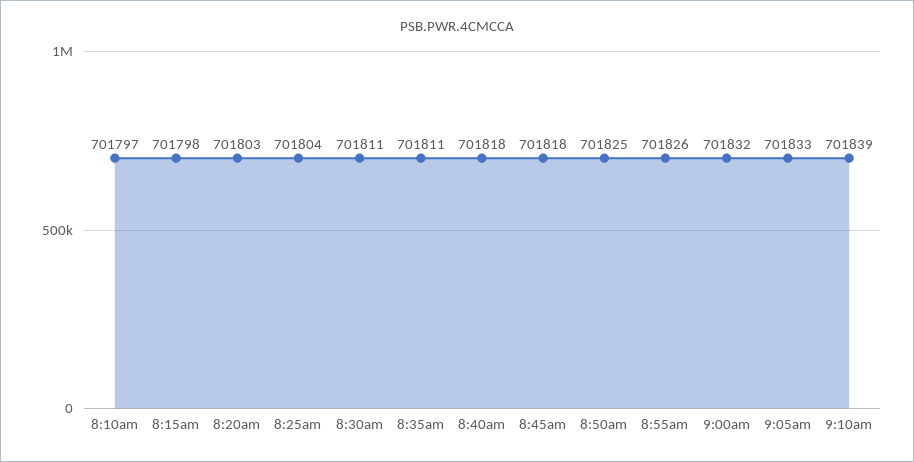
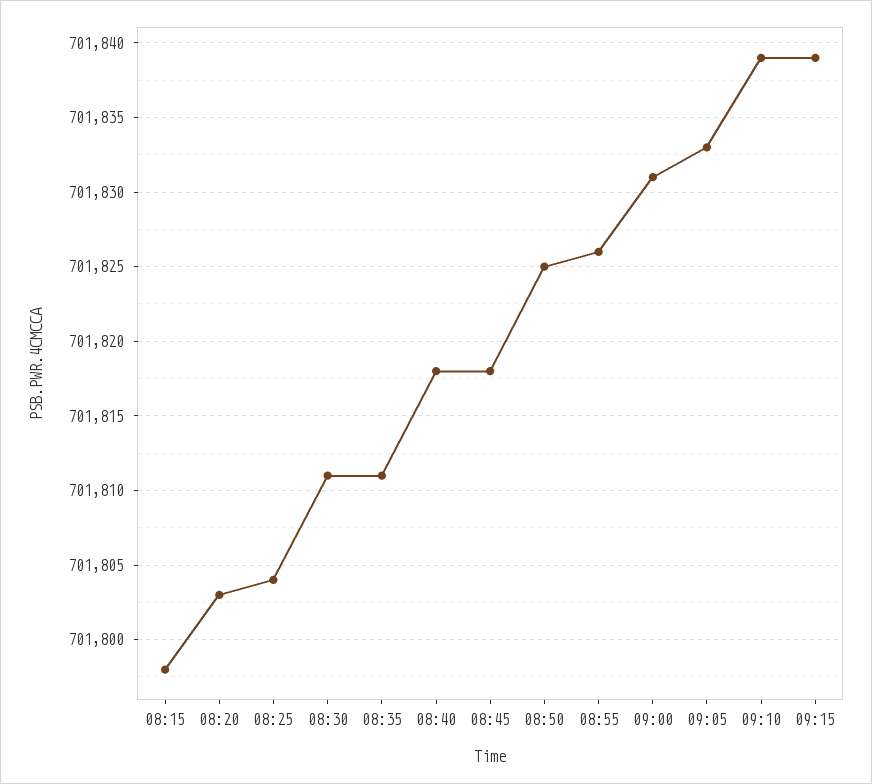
8:10am: 701797 -> none
9:00am: 701832 -> 701831
09:15: none -> 701839

